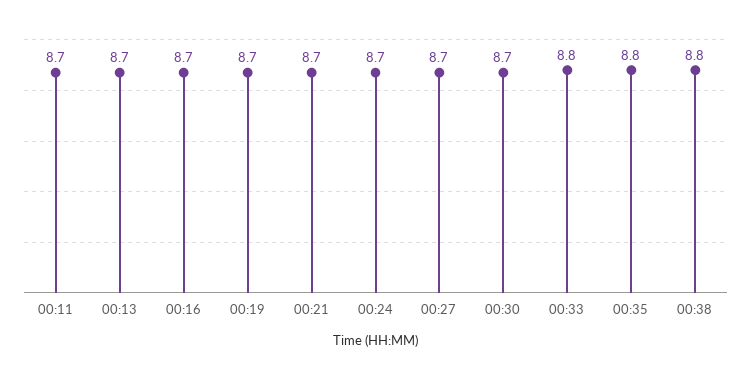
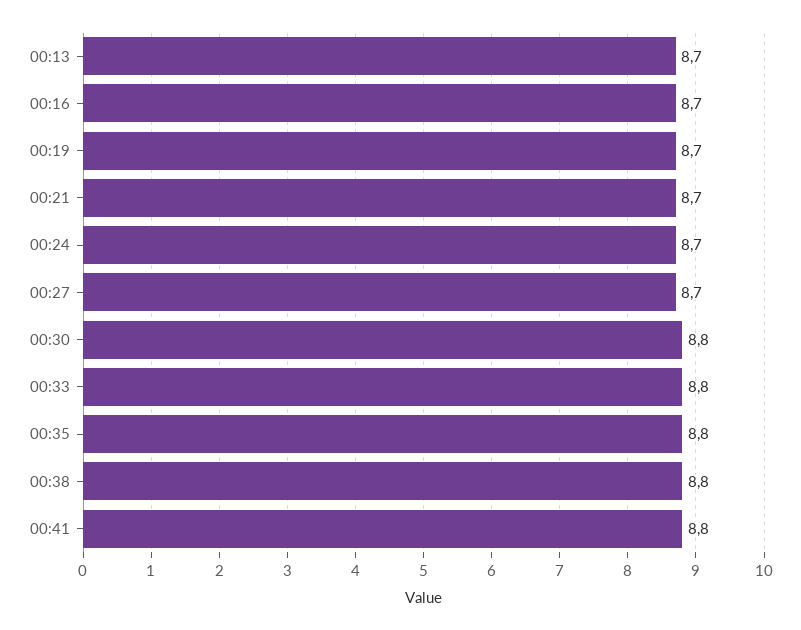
00:11: 8.7 -> none
00:30: 8.7 -> 8.8
00:41: none -> 8.8

